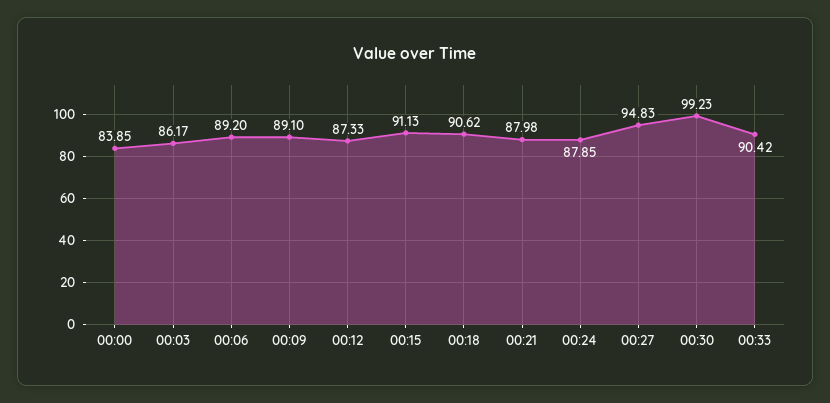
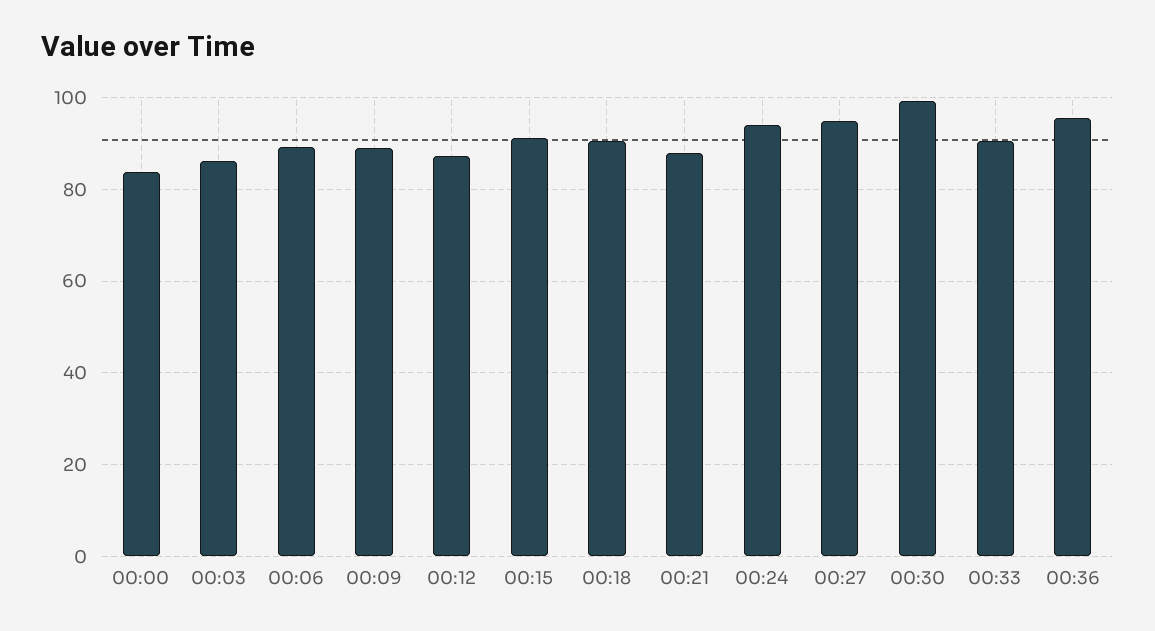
00:24: 87.85 -> 94
00:36: none -> 96

